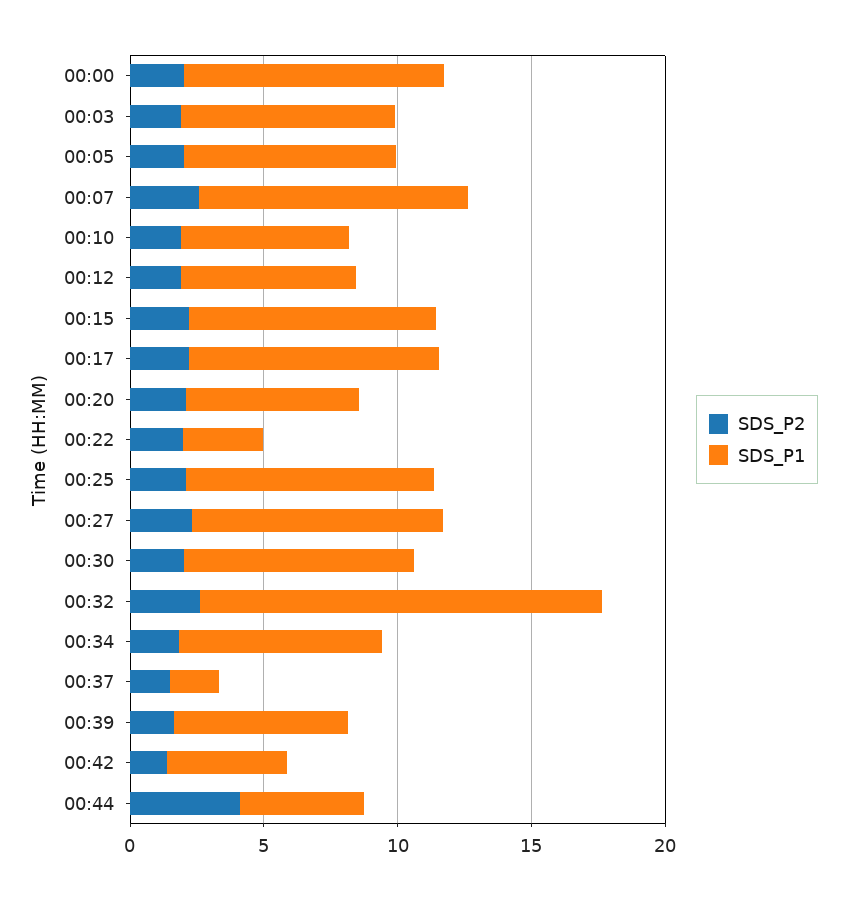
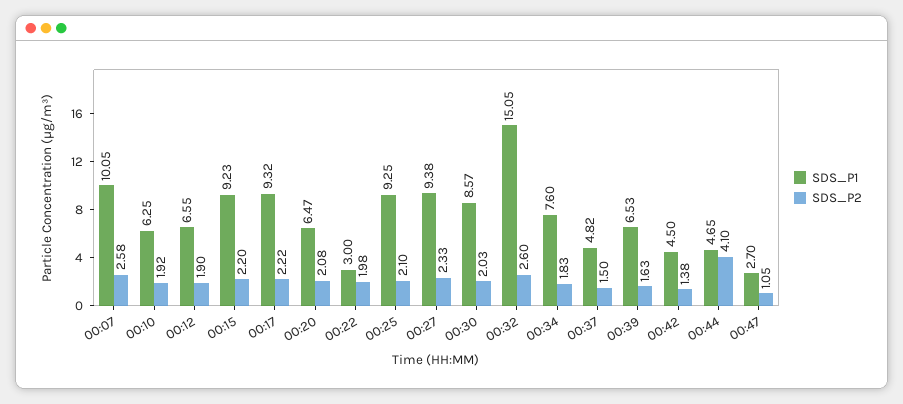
SDS_P2, 00:00: 2 -> none
SDS_P1, 00:00: 10 -> none
SDS_P2, 00:03: 2 -> none
SDS_P1, 00:03: 8 -> none
SDS_P2, 00:05: 2 -> none
SDS_P1, 00:05: 8 -> none
SDS_P1, 00:37: 2 -> 4.82
SDS_P1, 00:47: none -> 2.7
SDS_P2, 00:47: none -> 1.05

